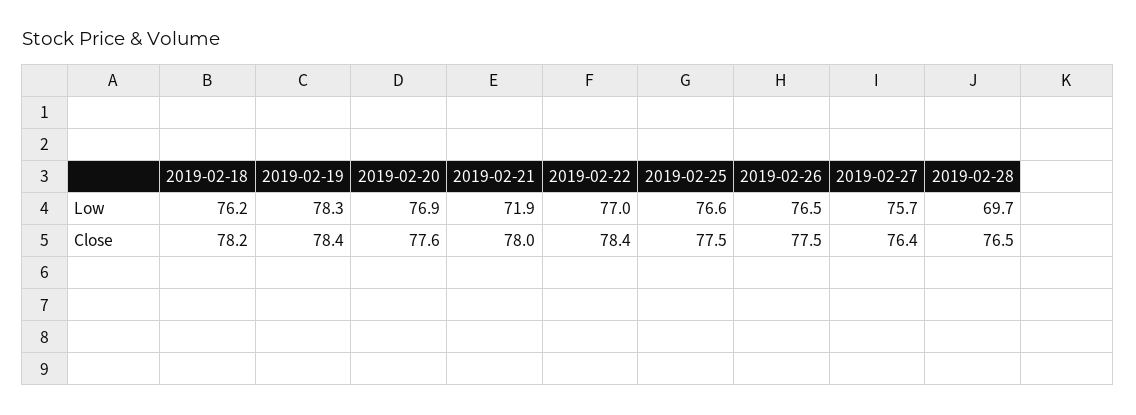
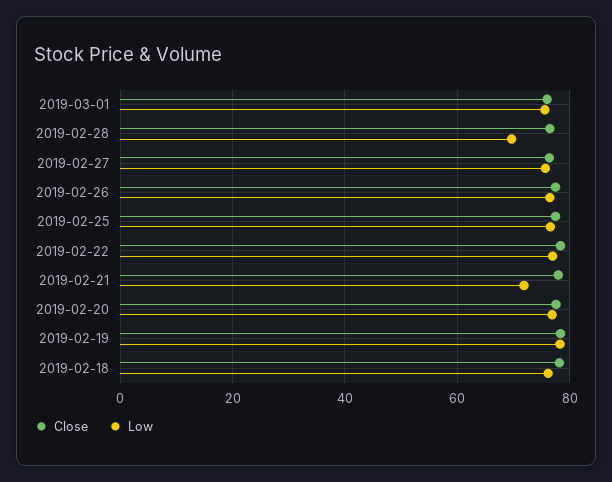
Close, 2019-03-01: none -> 76
Low, 2019-03-01: none -> 76

